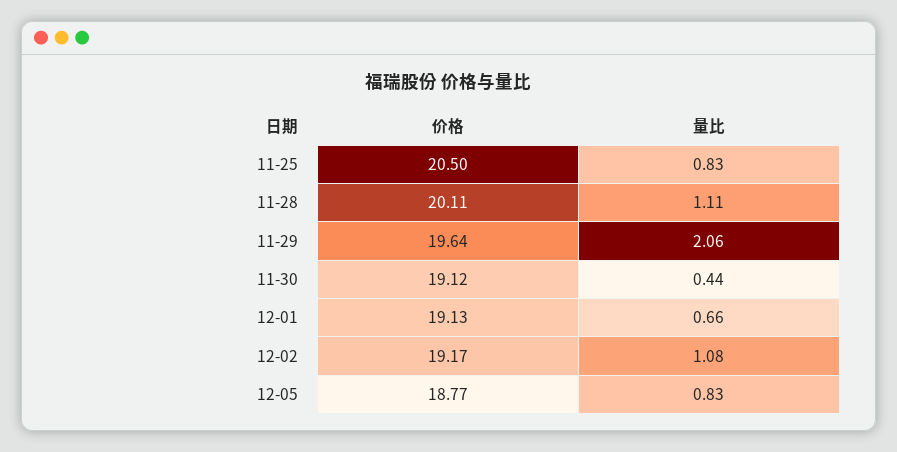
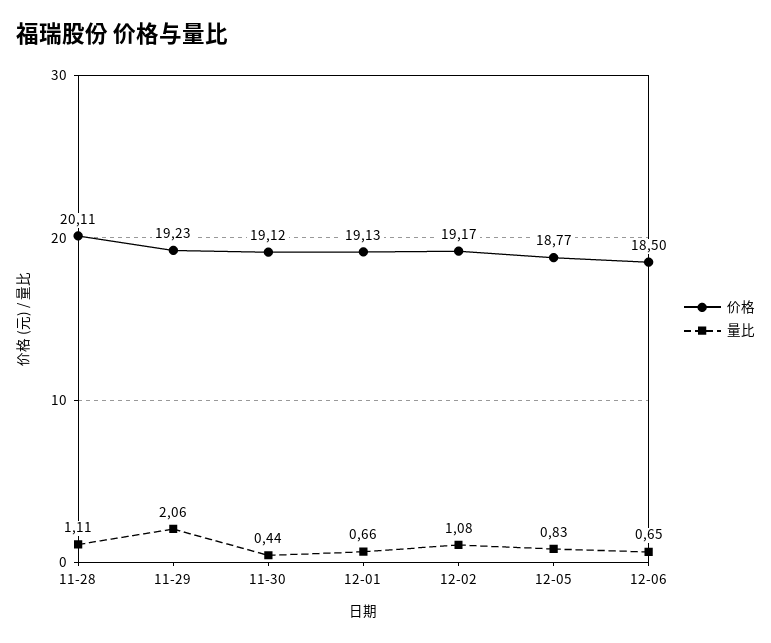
价格, 11-25: 20.5 -> none
量比, 11-25: 0.83 -> none
价格, 11-29: 19.64 -> 19.23
价格, 12-06: none -> 18.5
量比, 12-06: none -> 0.65

